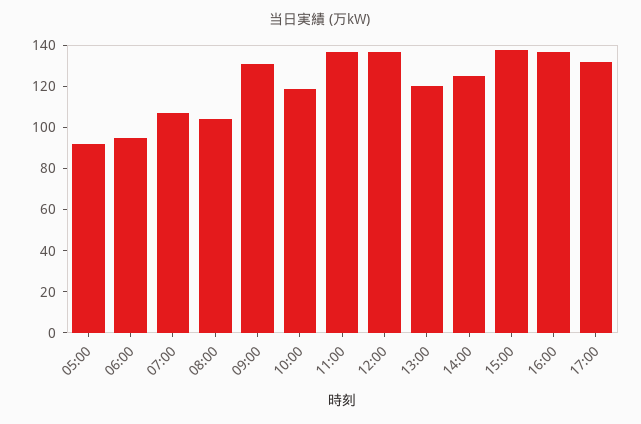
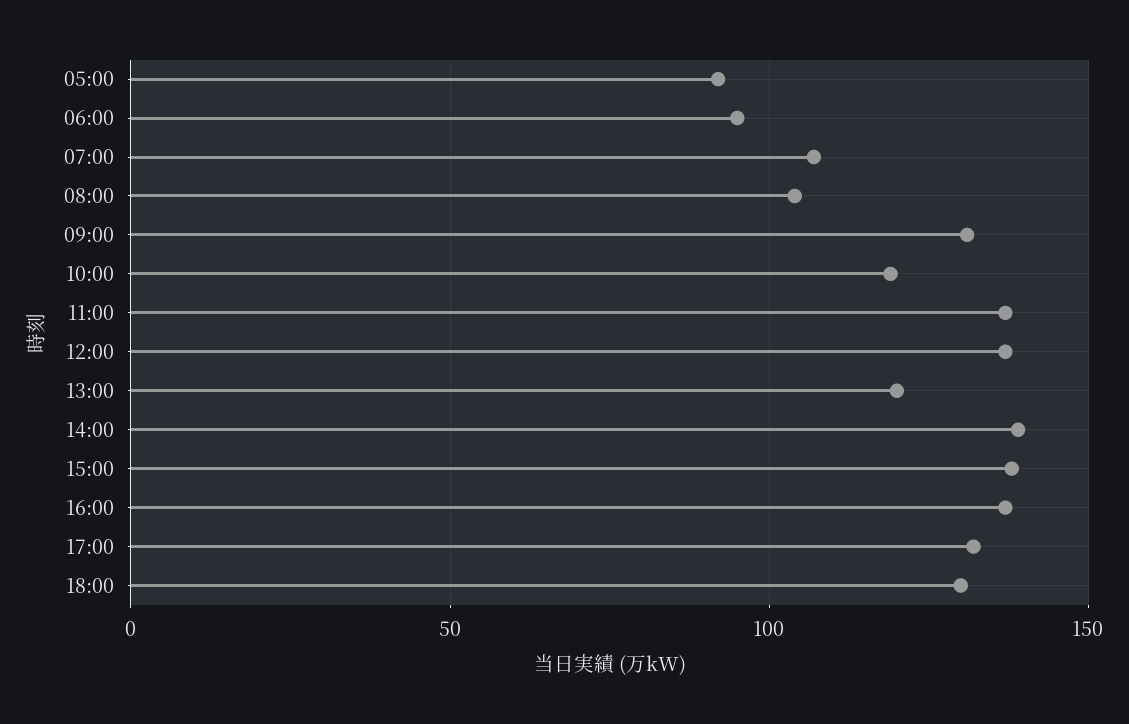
14:00: 125 -> 140
18:00: none -> 130

